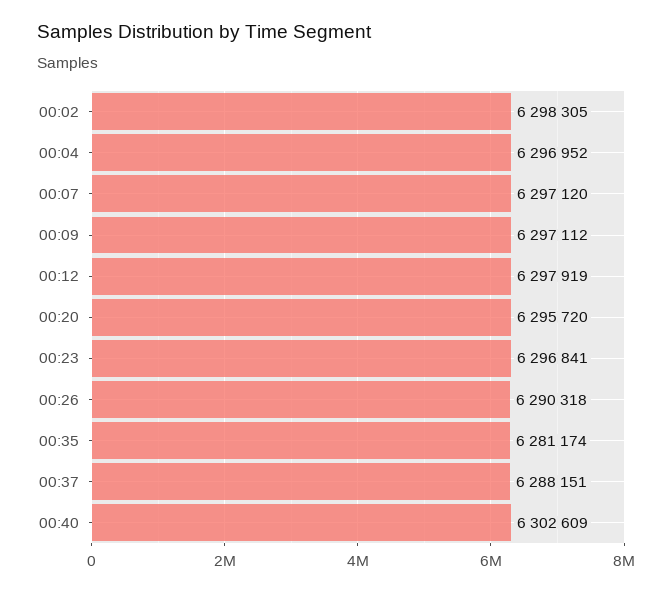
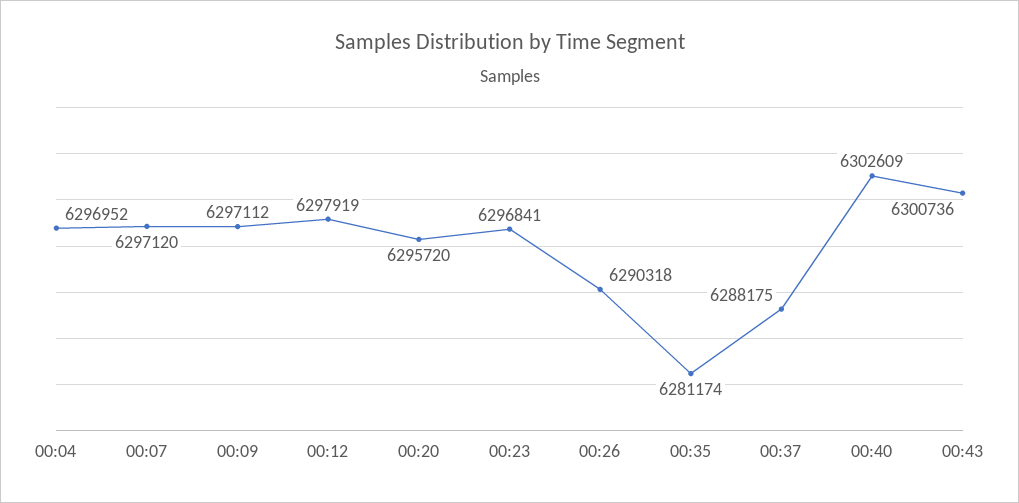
00:02: 6298305 -> none
00:37: 6288151 -> 6288175
00:43: none -> 6300736

